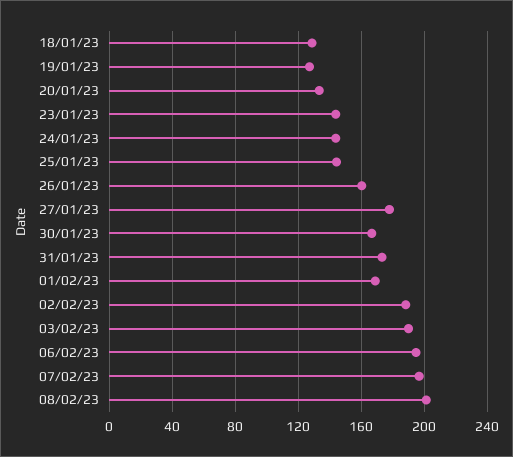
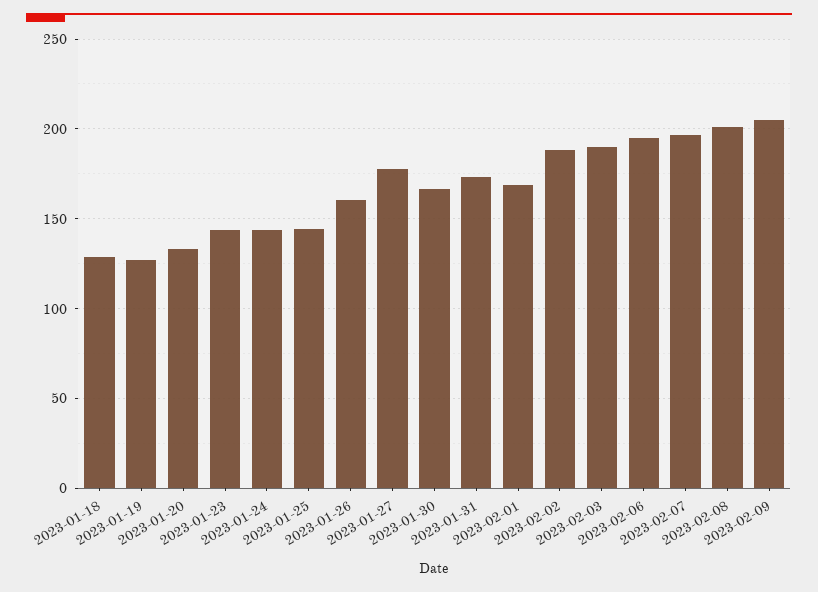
2023-02-09: none -> 205

